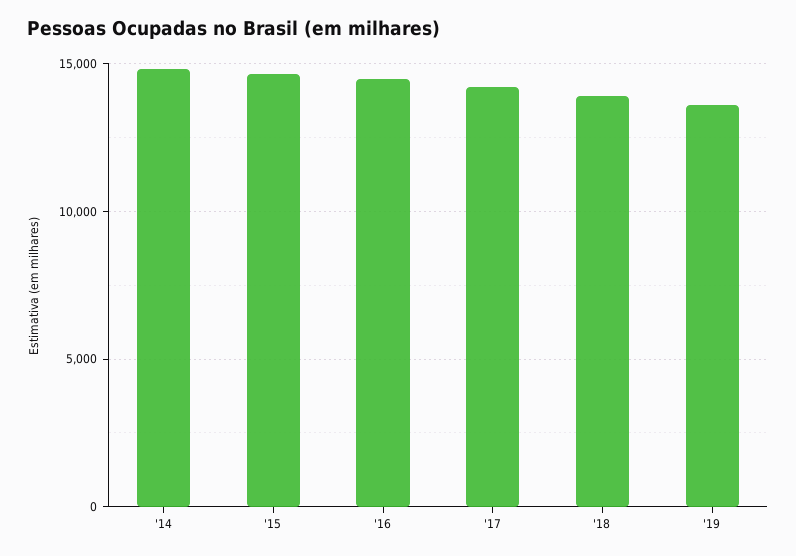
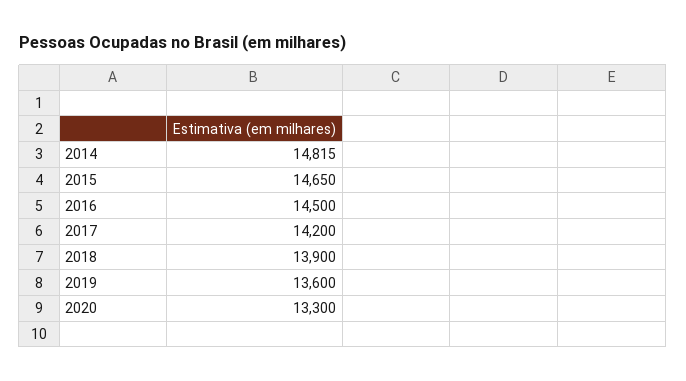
2020: none -> 13300

